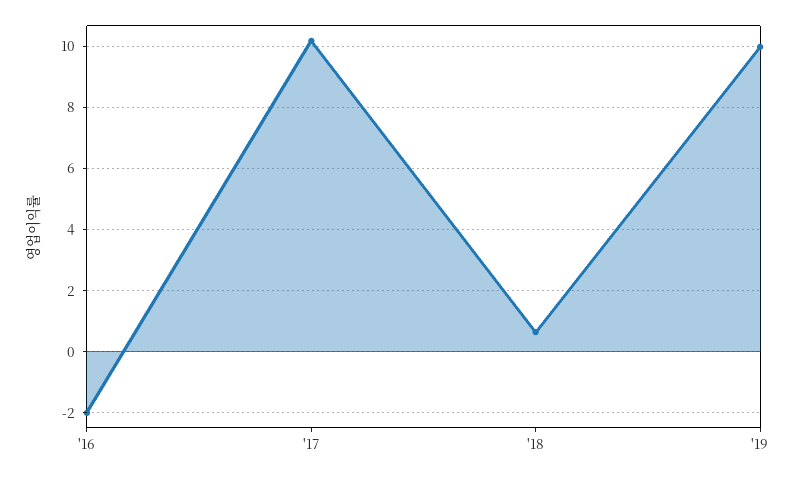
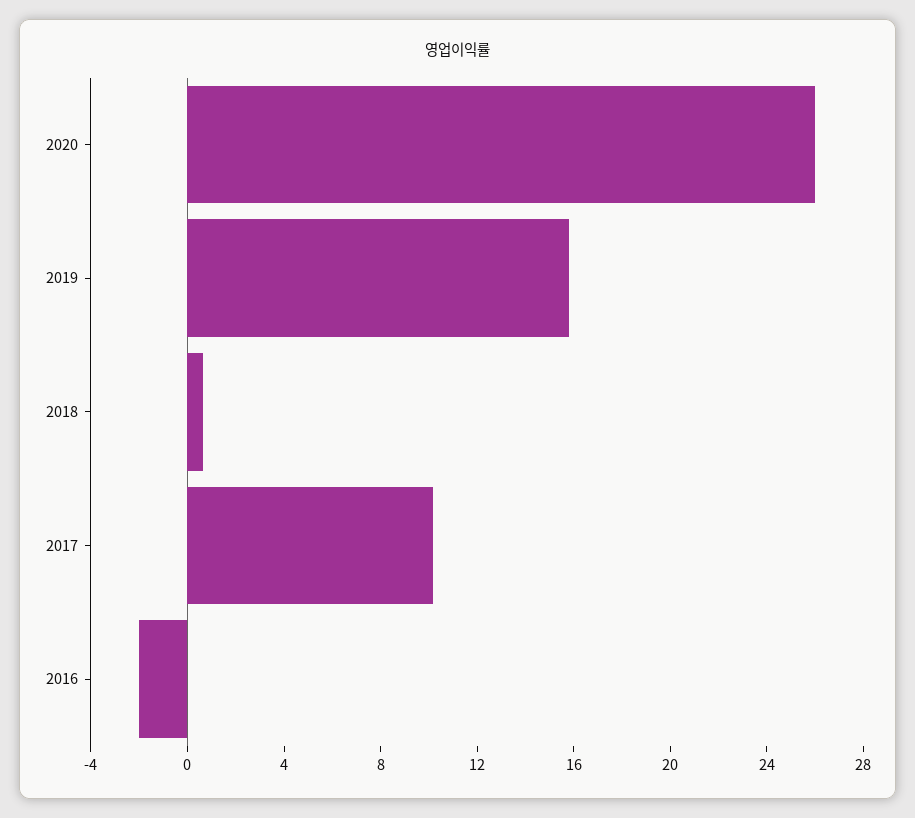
'19: 10 -> 16
2020: none -> 26

